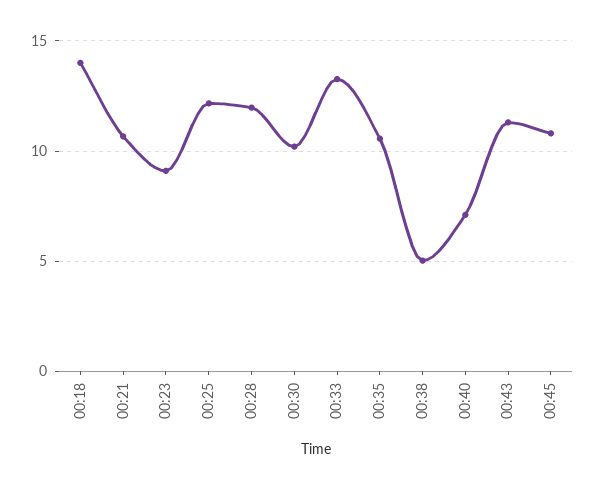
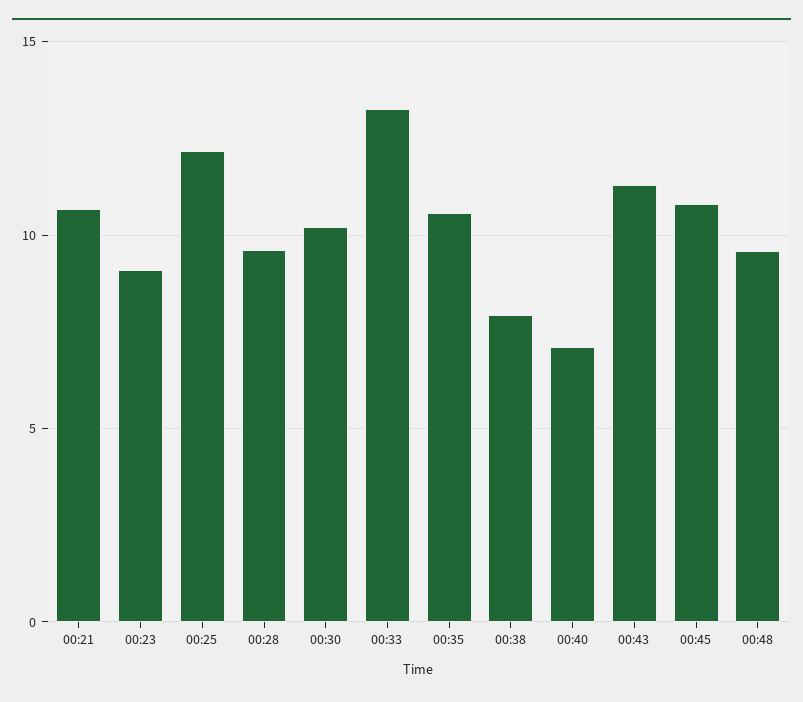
00:18: 14 -> none
00:28: 12 -> 9.5
00:38: 5 -> 8
00:48: none -> 9.5

